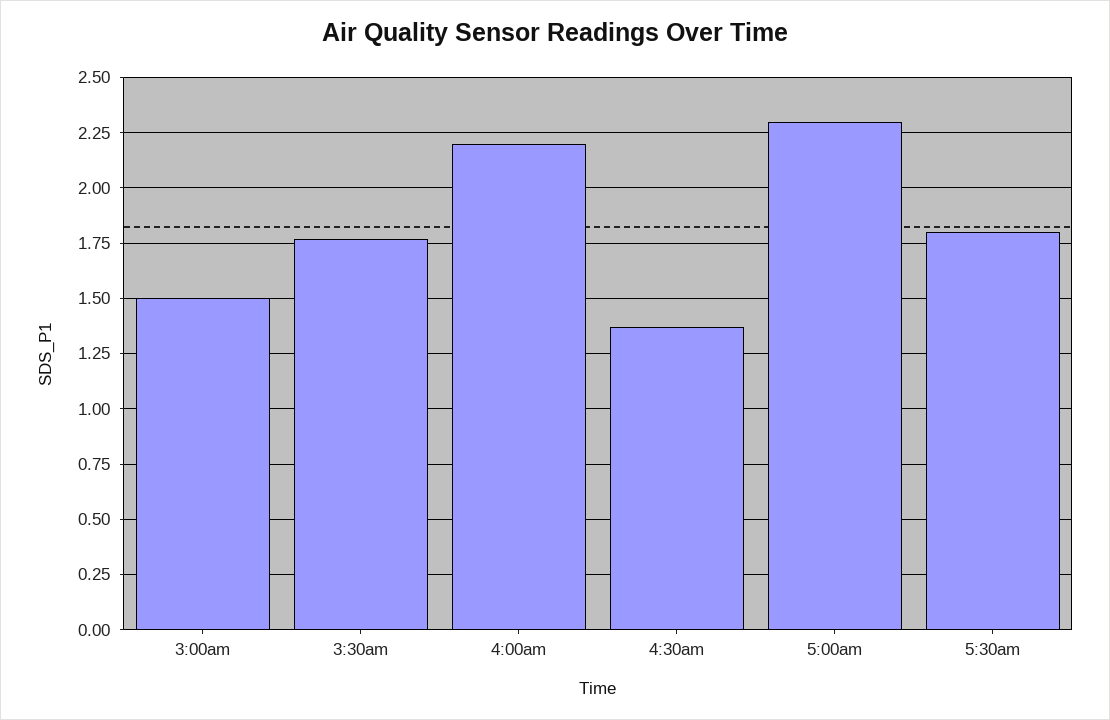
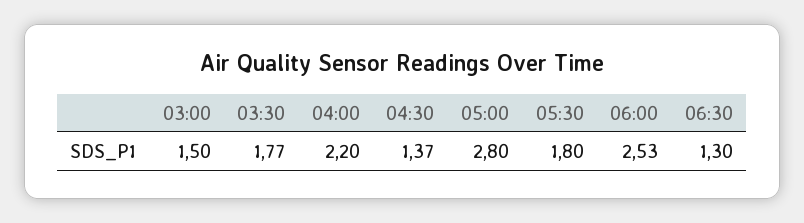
5:00am: 2.3 -> 2.8
06:00: none -> 2.53
06:30: none -> 1.3

